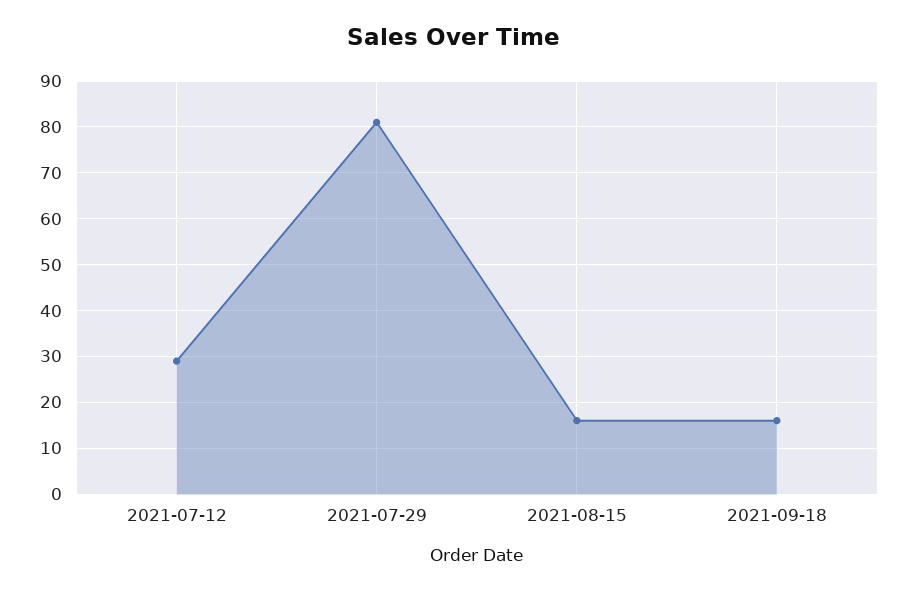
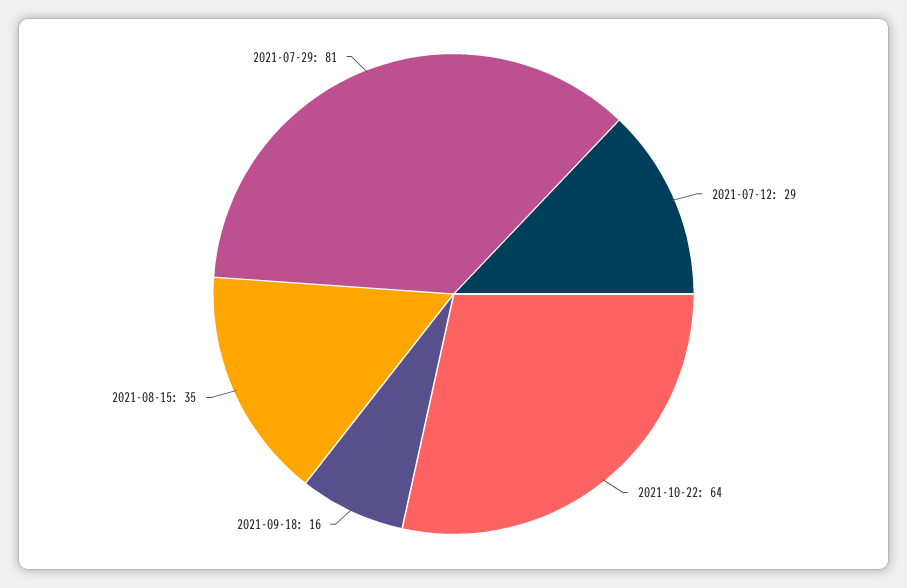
2021-08-15: 15 -> 35
2021-10-22: none -> 64

